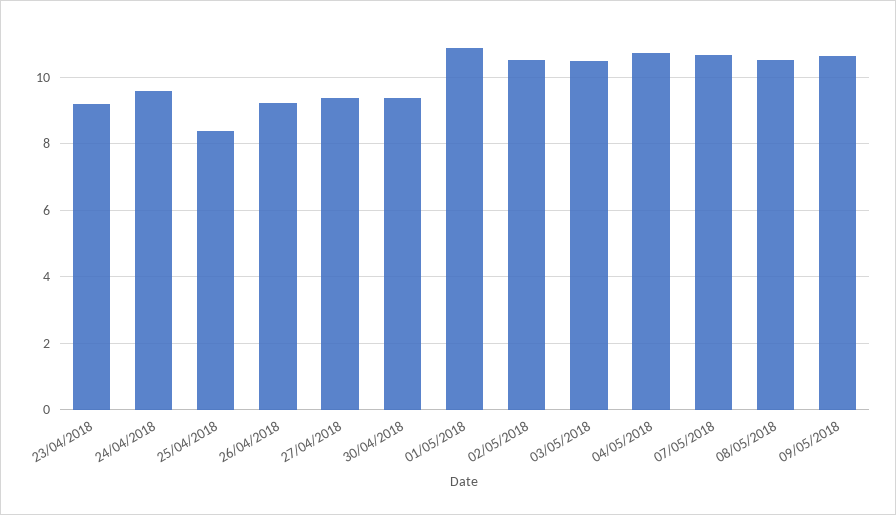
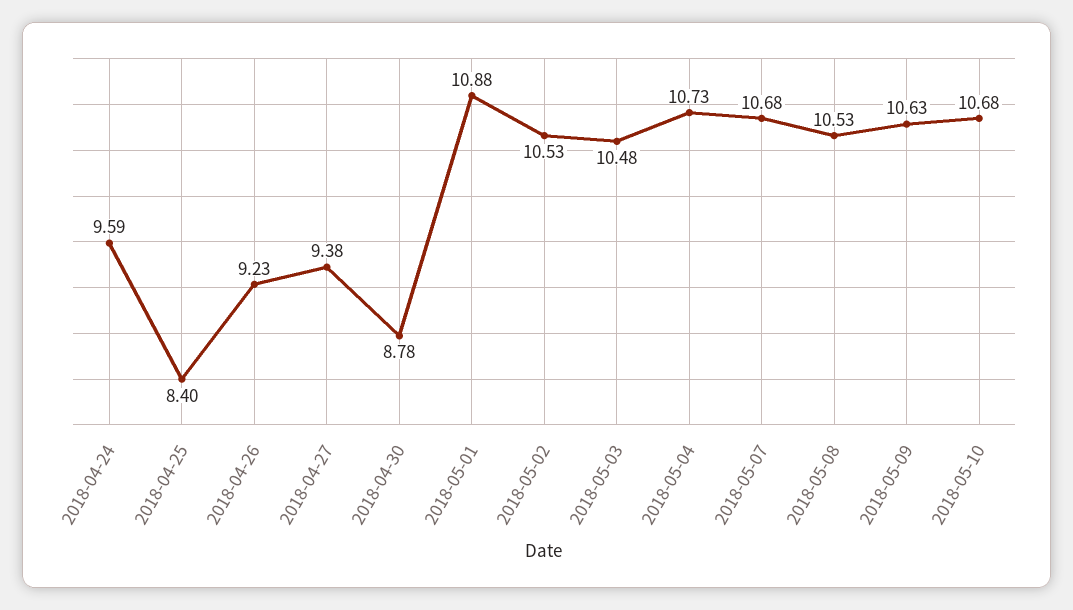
23/04/2018: 9.2 -> none
30/04/2018: 9.4 -> 8.78
2018-05-10: none -> 10.68

